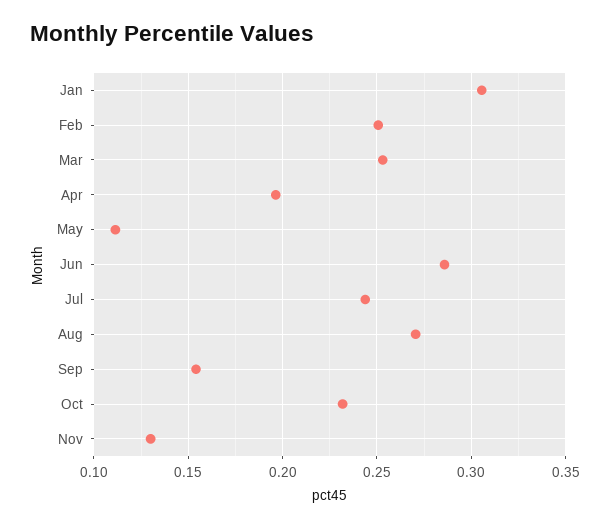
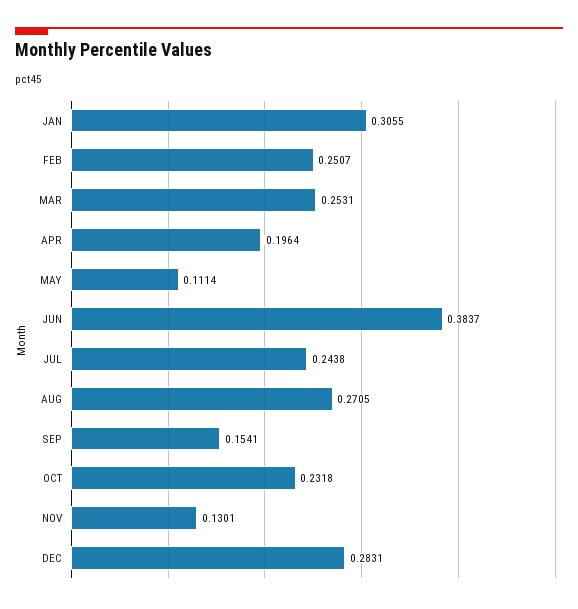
Jun: 0.285 -> 0.3837
DEC: none -> 0.2831

